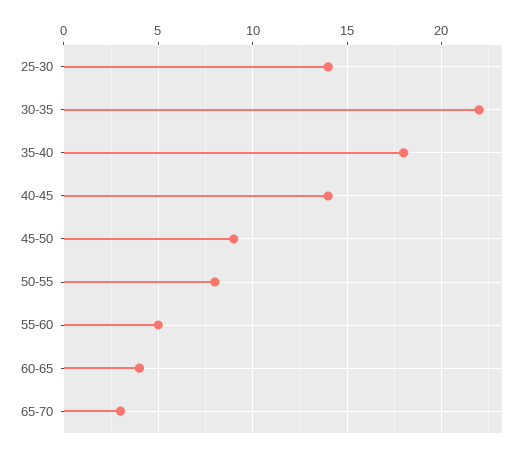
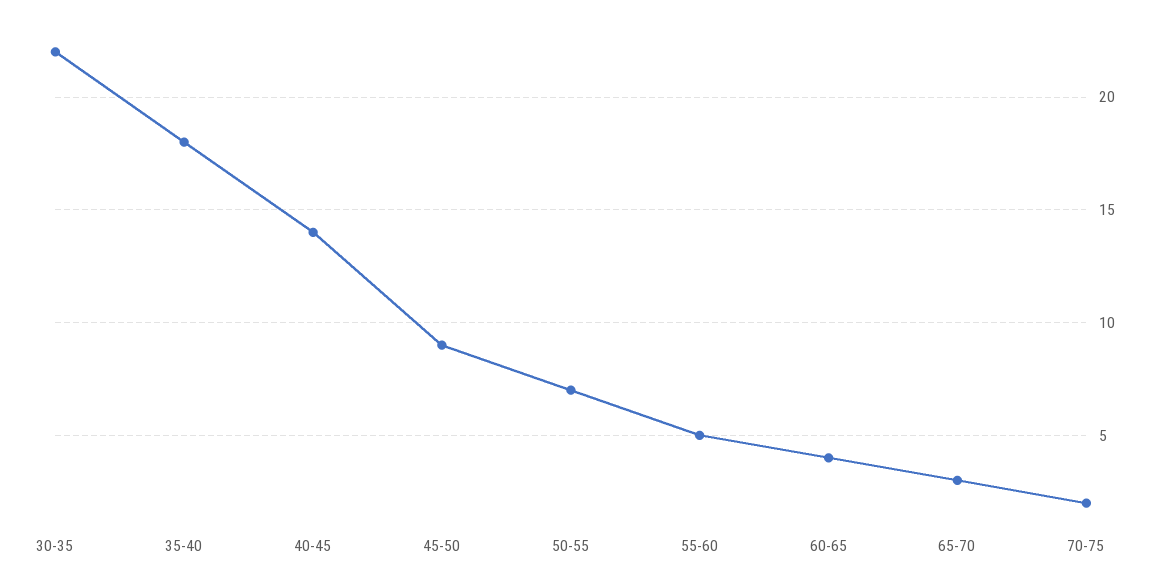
25-30: 14 -> none
50-55: 8 -> 7
70-75: none -> 2

